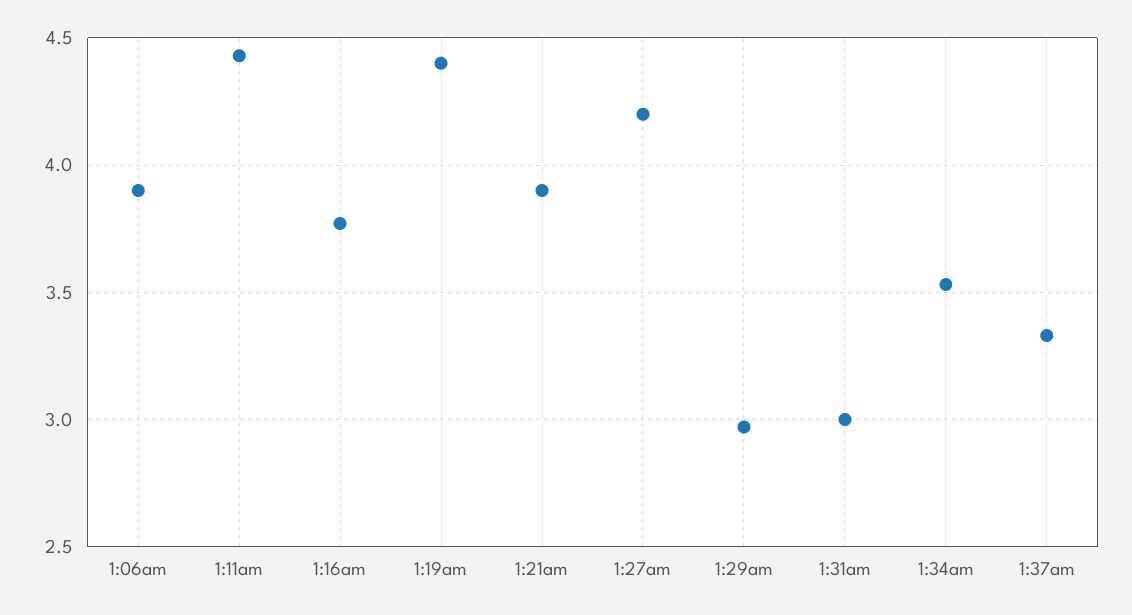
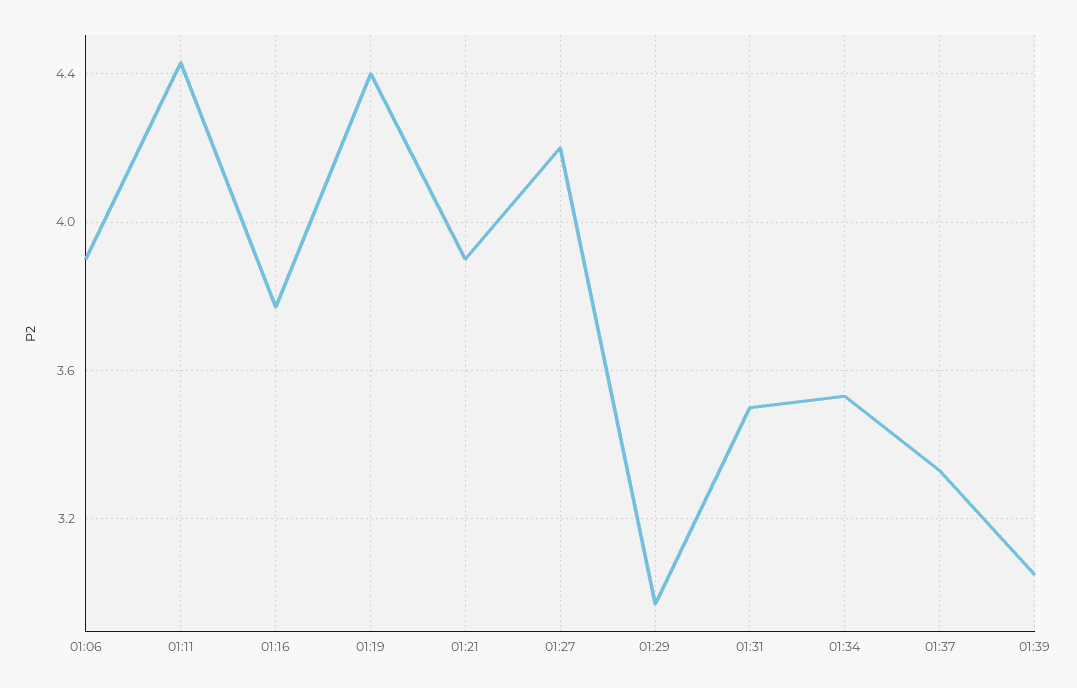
1:31am: 3 -> 3.5
01:39: none -> 3.05

